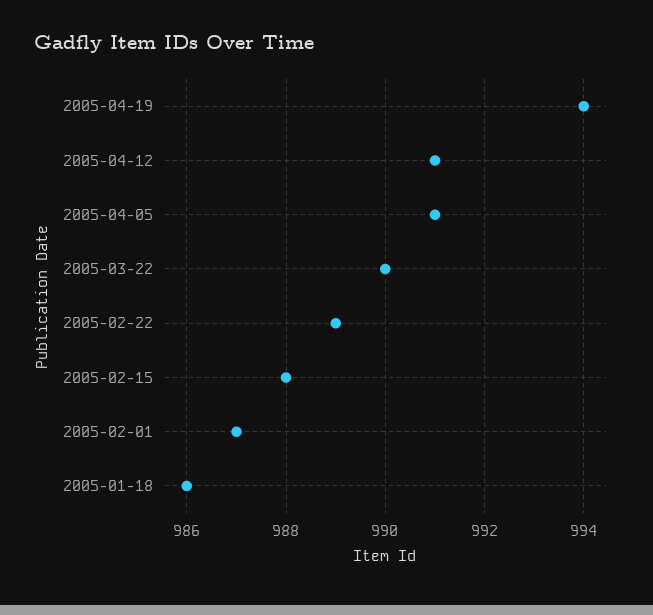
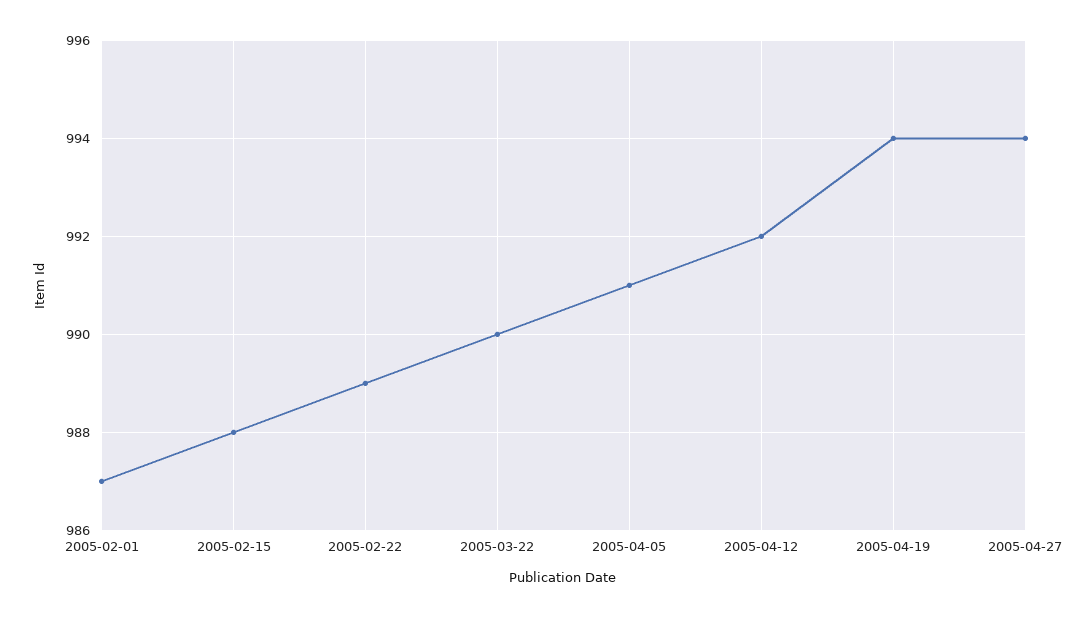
2005-04-12: 991 -> 992
2005-01-18: 986 -> none
2005-04-27: none -> 994

